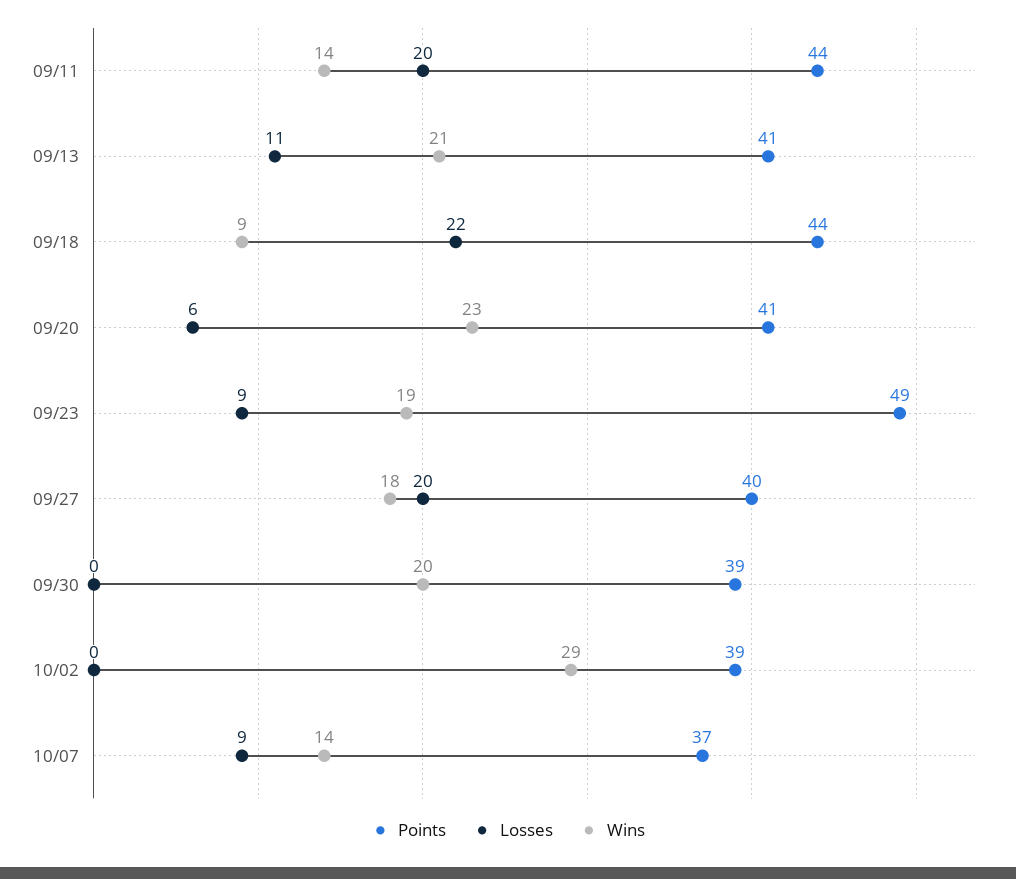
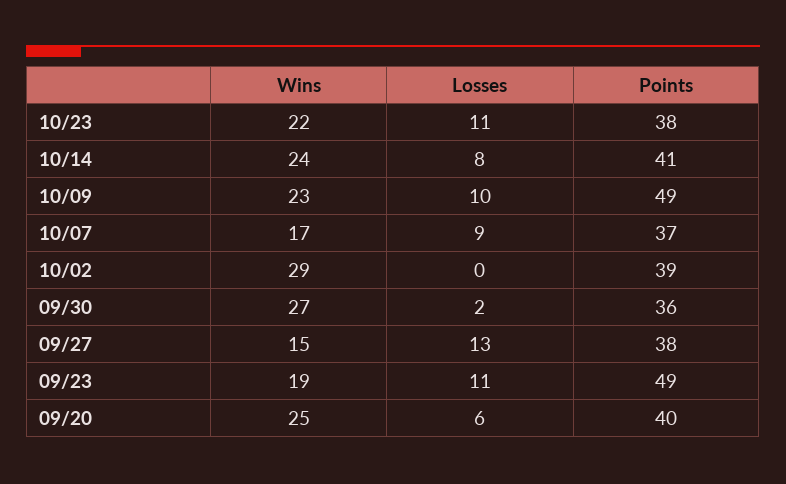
Points, 09/11: 44 -> none
Losses, 09/11: 20 -> none
Wins, 09/11: 14 -> none
Points, 09/13: 41 -> none
Losses, 09/13: 11 -> none
Wins, 09/13: 21 -> none
Points, 09/18: 44 -> none
Losses, 09/18: 22 -> none
Wins, 09/18: 9 -> none
Points, 09/20: 41 -> 40
Wins, 09/20: 23 -> 25
Losses, 09/23: 9 -> 11
Points, 09/27: 40 -> 38
Losses, 09/27: 20 -> 13
Wins, 09/27: 18 -> 15
Points, 09/30: 39 -> 36
Losses, 09/30: 0 -> 2
Wins, 09/30: 20 -> 27
Wins, 10/07: 14 -> 17
Wins, 10/23: none -> 22
Losses, 10/23: none -> 11
Points, 10/23: none -> 38
Wins, 10/14: none -> 24
Losses, 10/14: none -> 8
Points, 10/14: none -> 41
Wins, 10/09: none -> 23
Losses, 10/09: none -> 10
Points, 10/09: none -> 49

